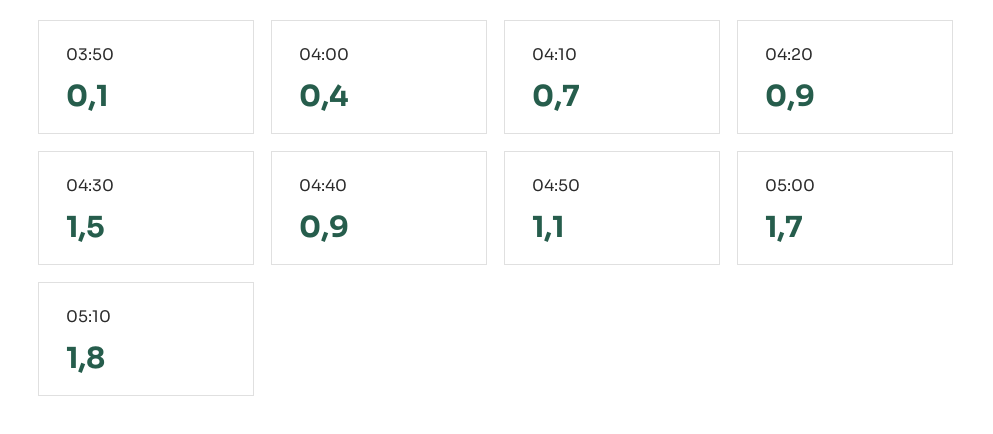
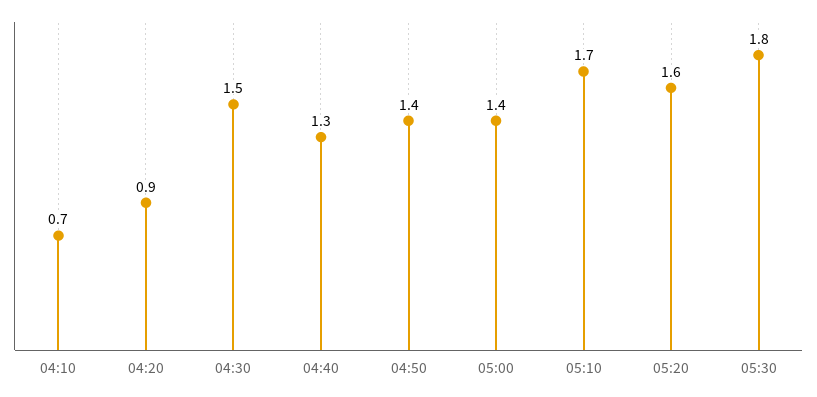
03:50: 0.1 -> none
04:00: 0.4 -> none
04:40: 0.9 -> 1.3
04:50: 1.1 -> 1.4
05:00: 1.7 -> 1.4
05:10: 1.8 -> 1.7
05:20: none -> 1.6
05:30: none -> 1.8

